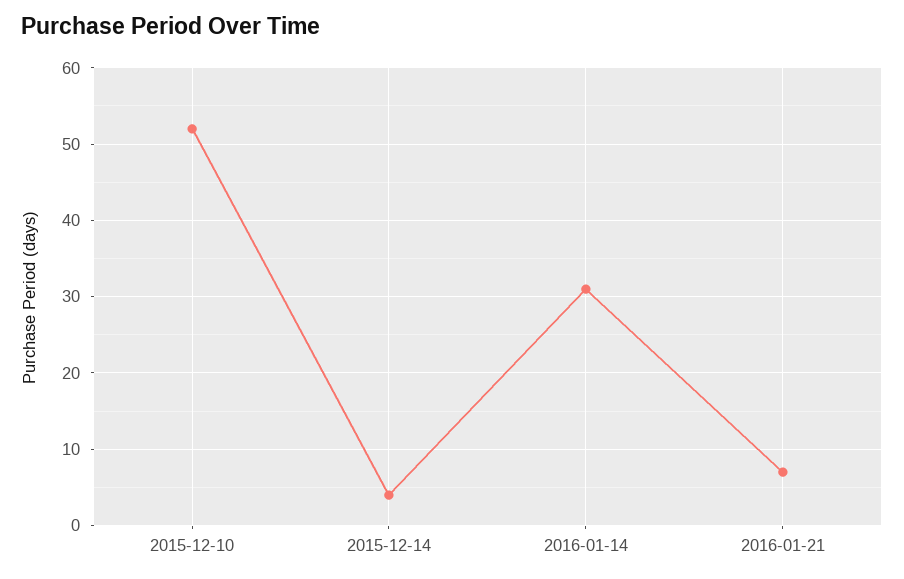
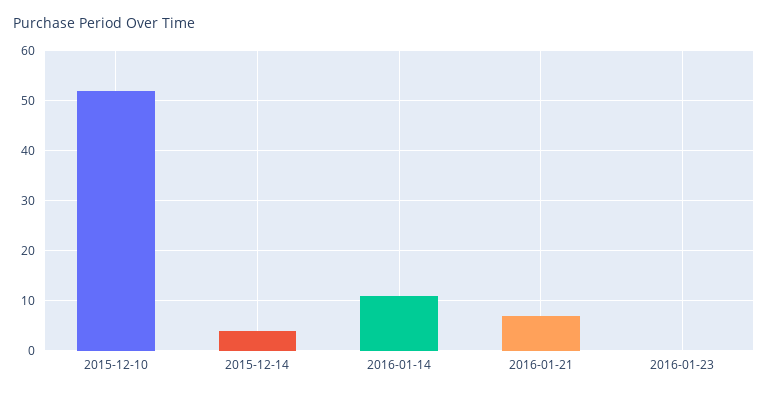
2016-01-14: 31 -> 10
2016-01-23: none -> 0

